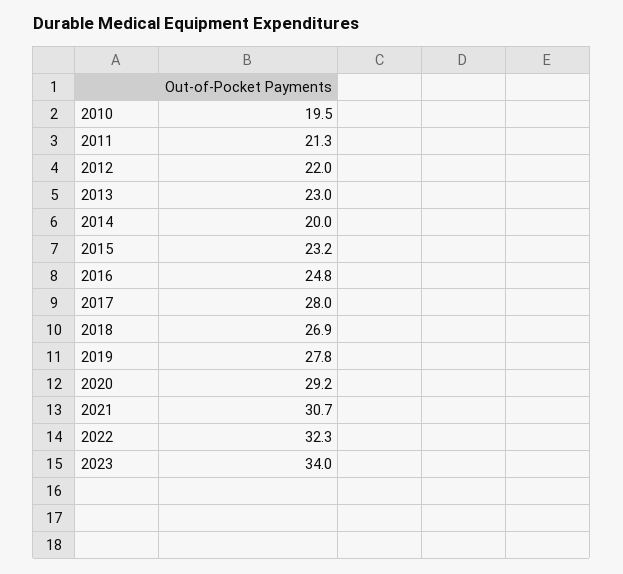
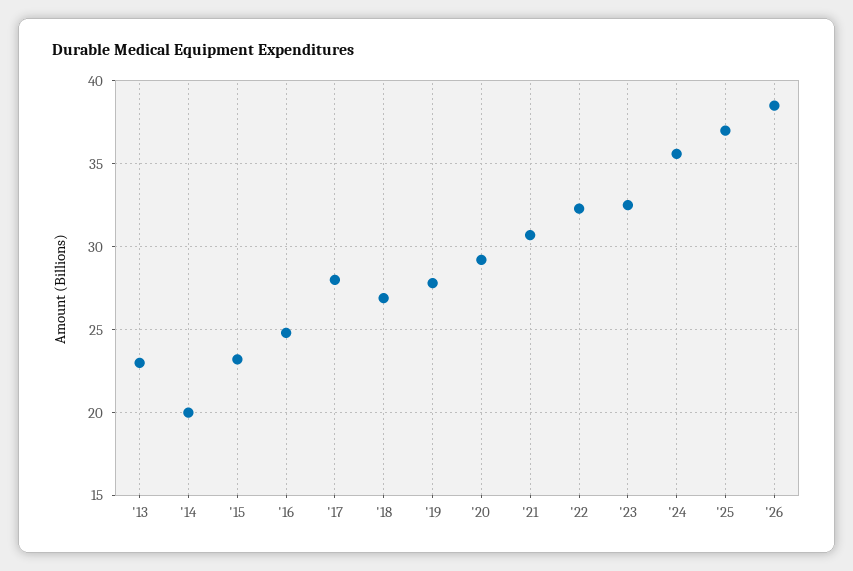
2010: 19.5 -> none
2011: 21.3 -> none
2012: 22 -> none
2023: 34 -> 32.5
'24: none -> 35.5
'25: none -> 37
'26: none -> 38.5

